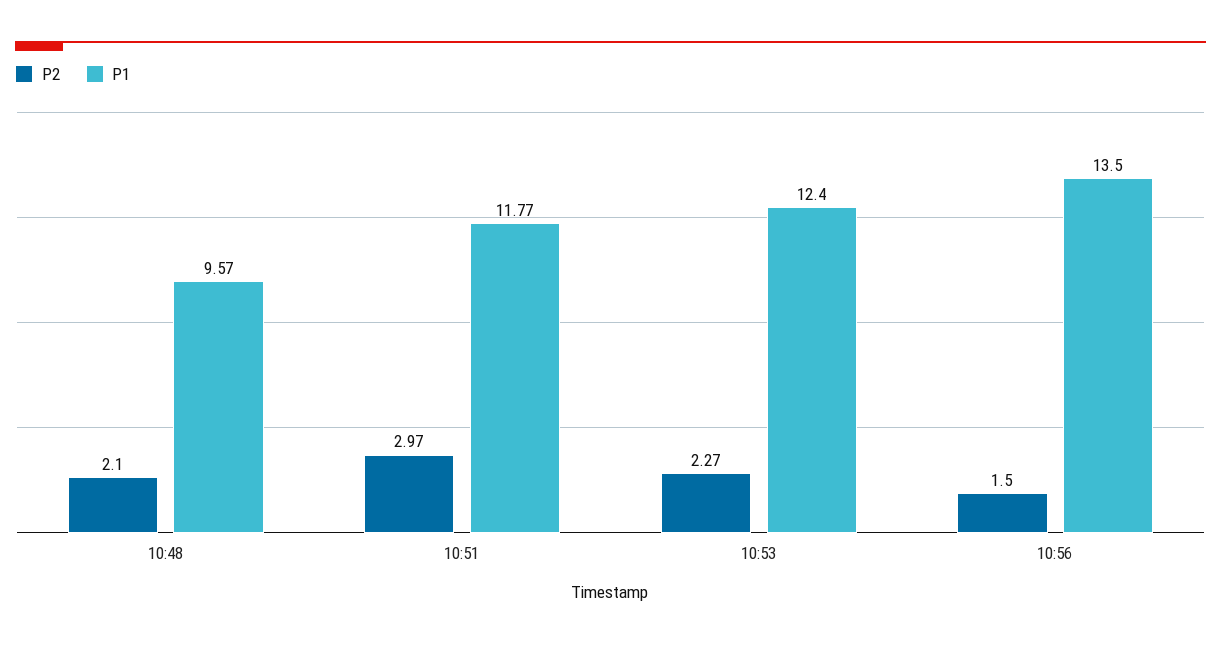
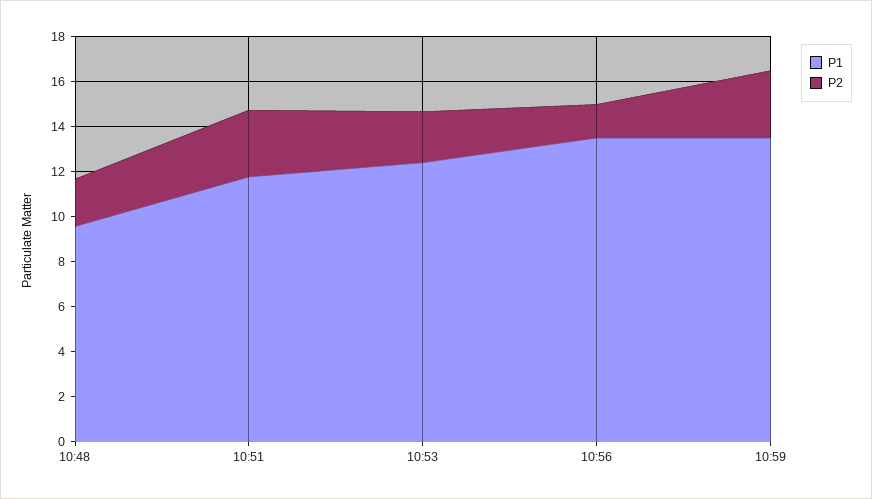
P1, 10:59: none -> 13.5
P2, 10:59: none -> 3

